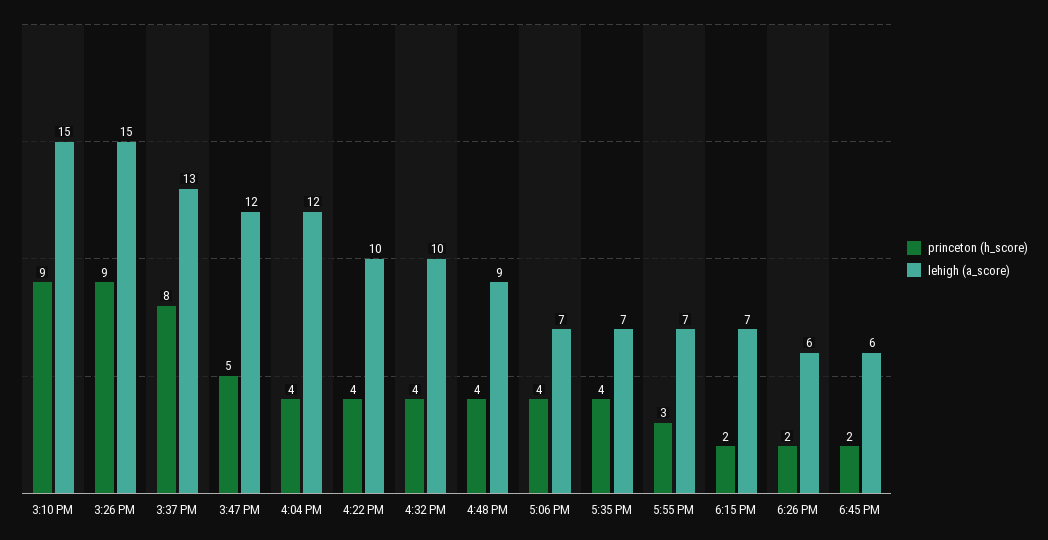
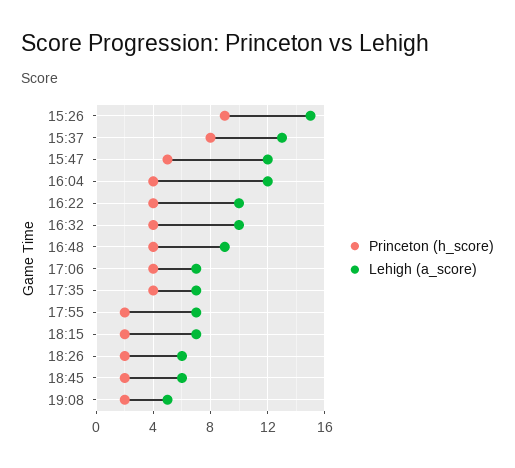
princeton (h_score), 3:10 PM: 9 -> none
lehigh (a_score), 3:10 PM: 15 -> none
princeton (h_score), 5:55 PM: 3 -> 2
princeton (h_score), 19:08: none -> 2
lehigh (a_score), 19:08: none -> 5

